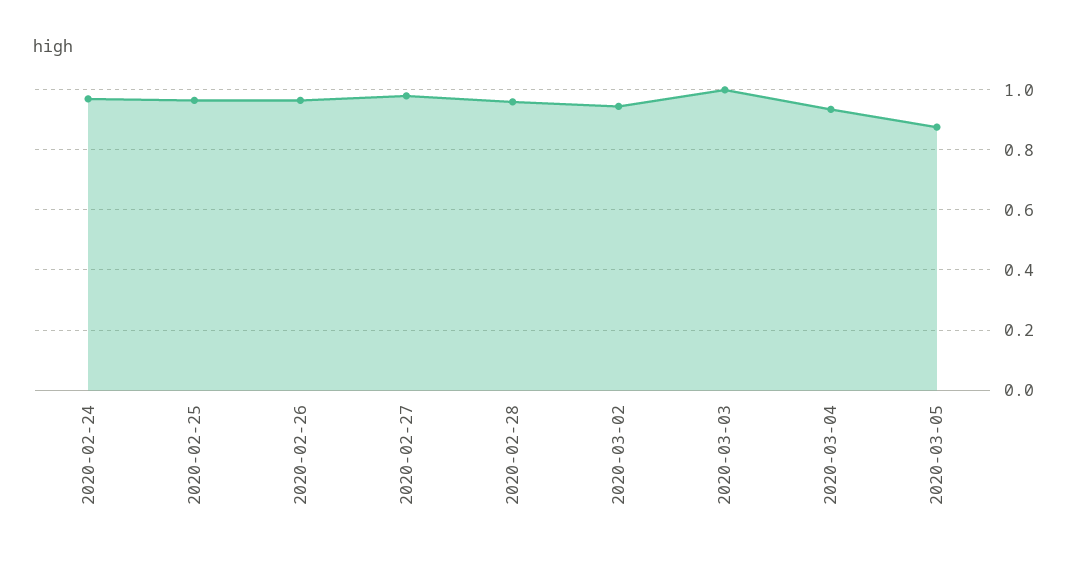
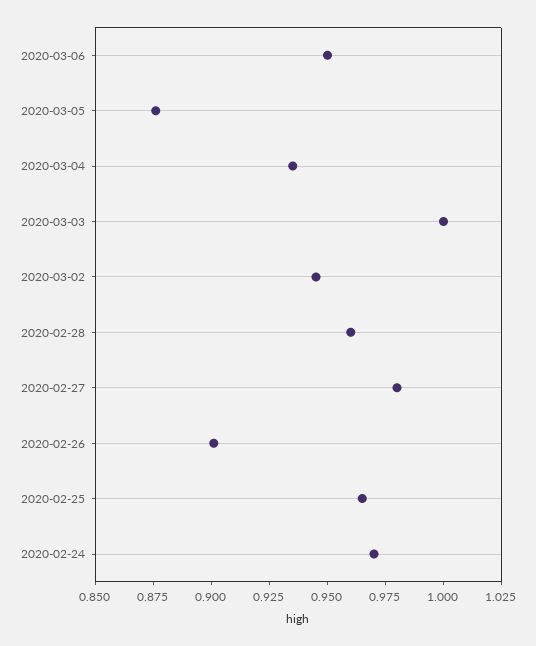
2020-02-26: 0.96 -> 0.9
2020-03-06: none -> 0.95

